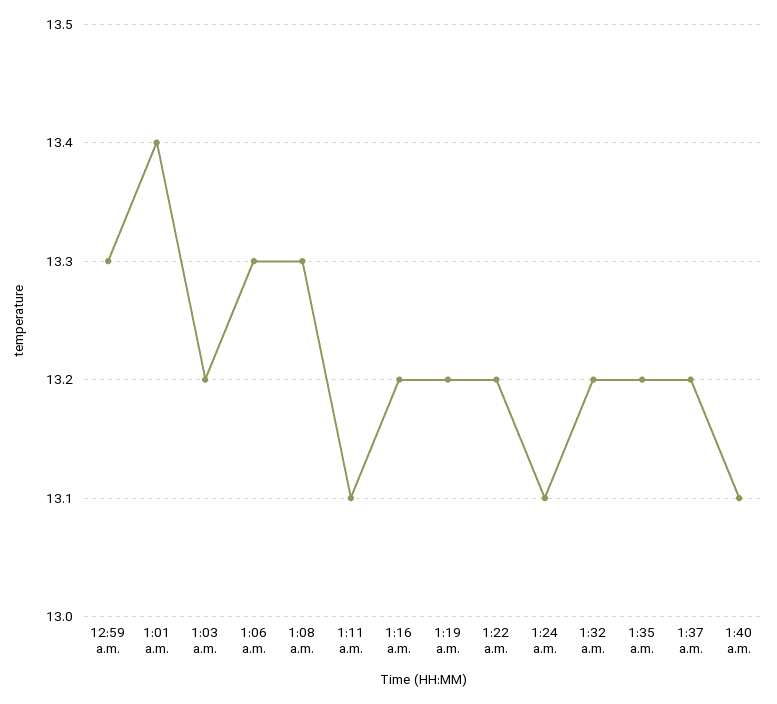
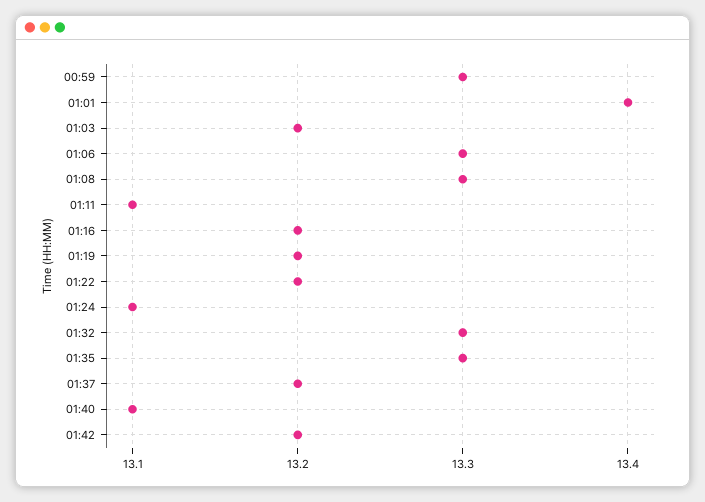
1:32 a.m.: 13.2 -> 13.3
1:35 a.m.: 13.2 -> 13.3
01:42: none -> 13.2

